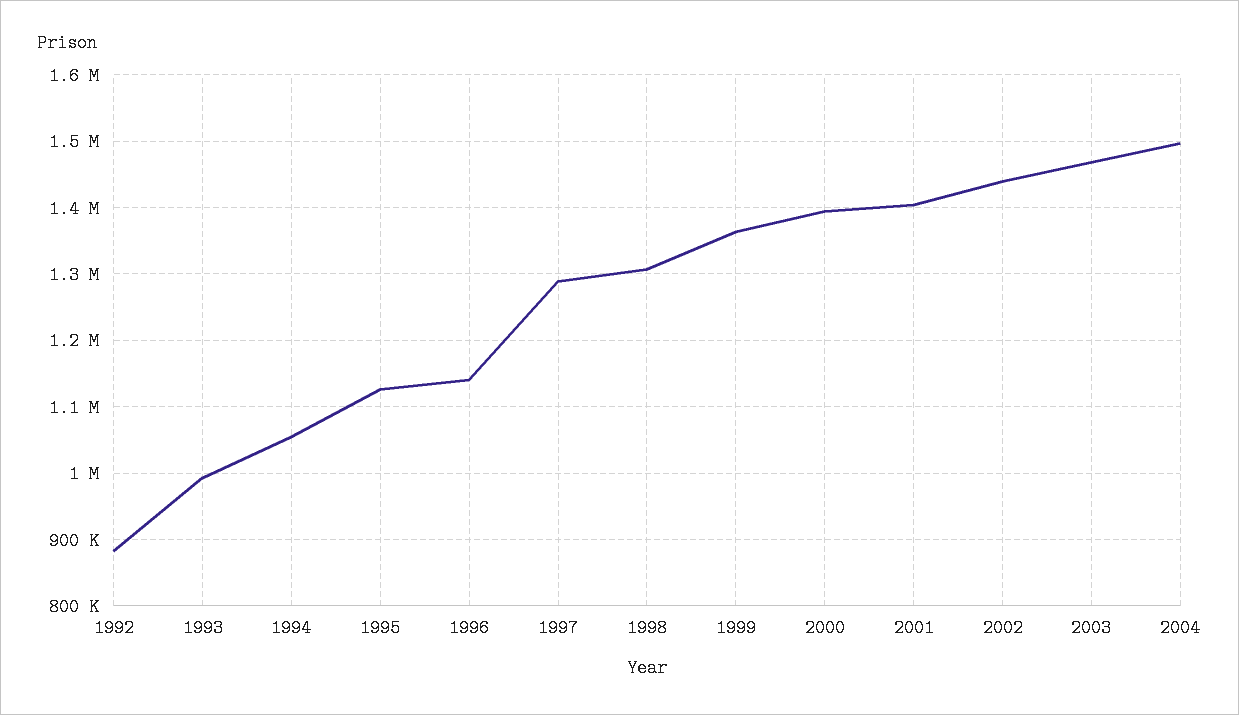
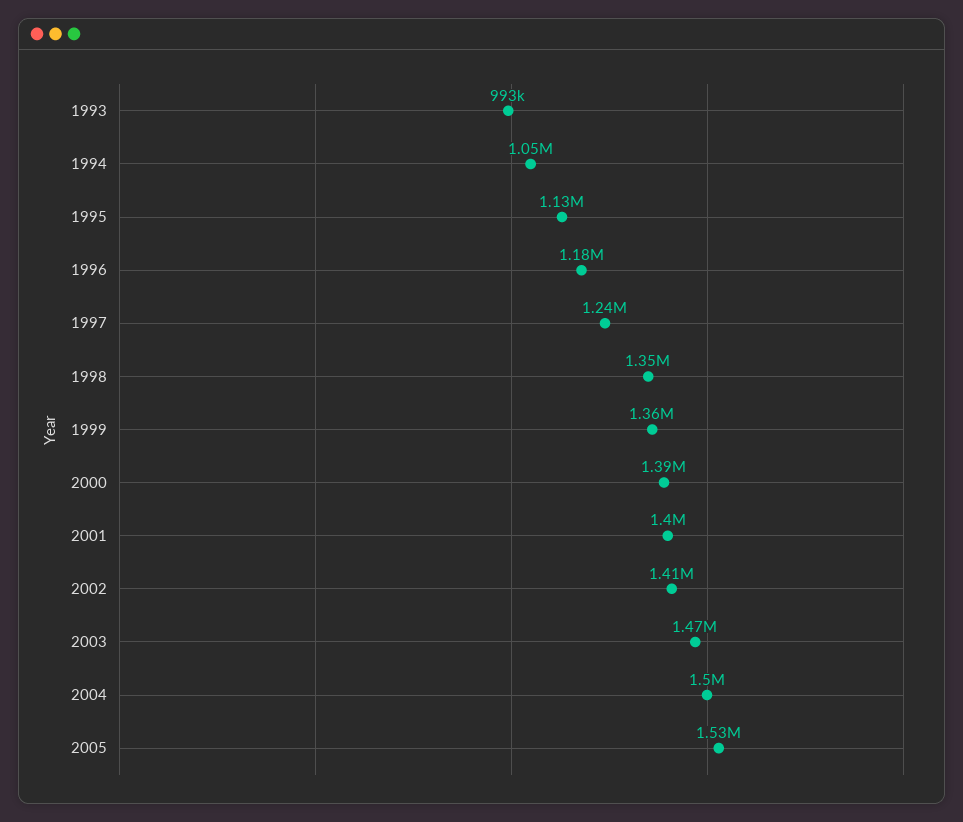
1992: 880000 -> none
1996: 1140000 -> 1180000
1997: 1290000 -> 1240000
1998: 1310000 -> 1350000
2002: 1440000 -> 1410000
2005: none -> 1530000

